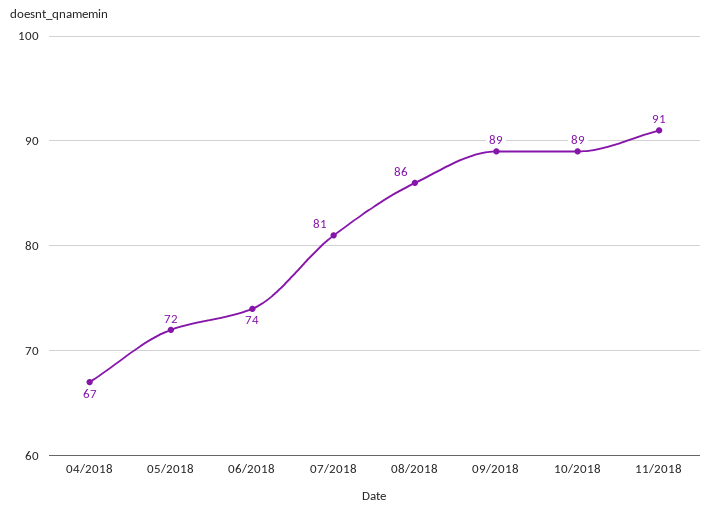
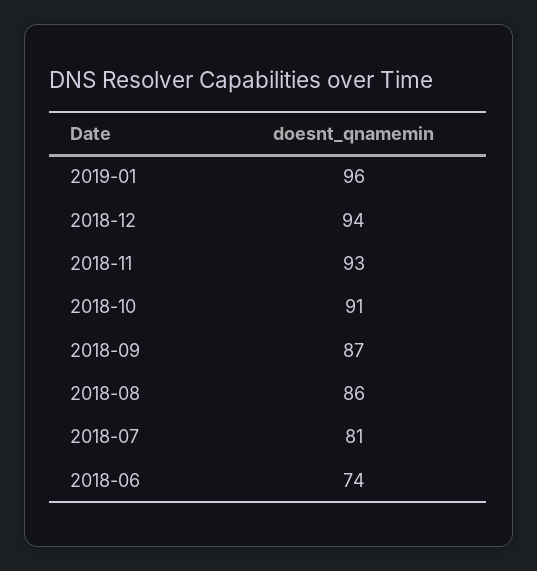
04/2018: 67 -> none
05/2018: 72 -> none
09/2018: 89 -> 87
10/2018: 89 -> 91
11/2018: 91 -> 93
2019-01: none -> 96
2018-12: none -> 94

